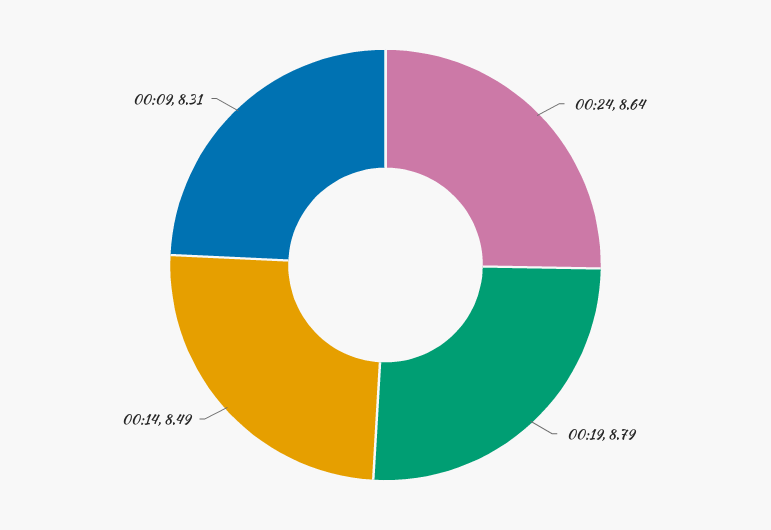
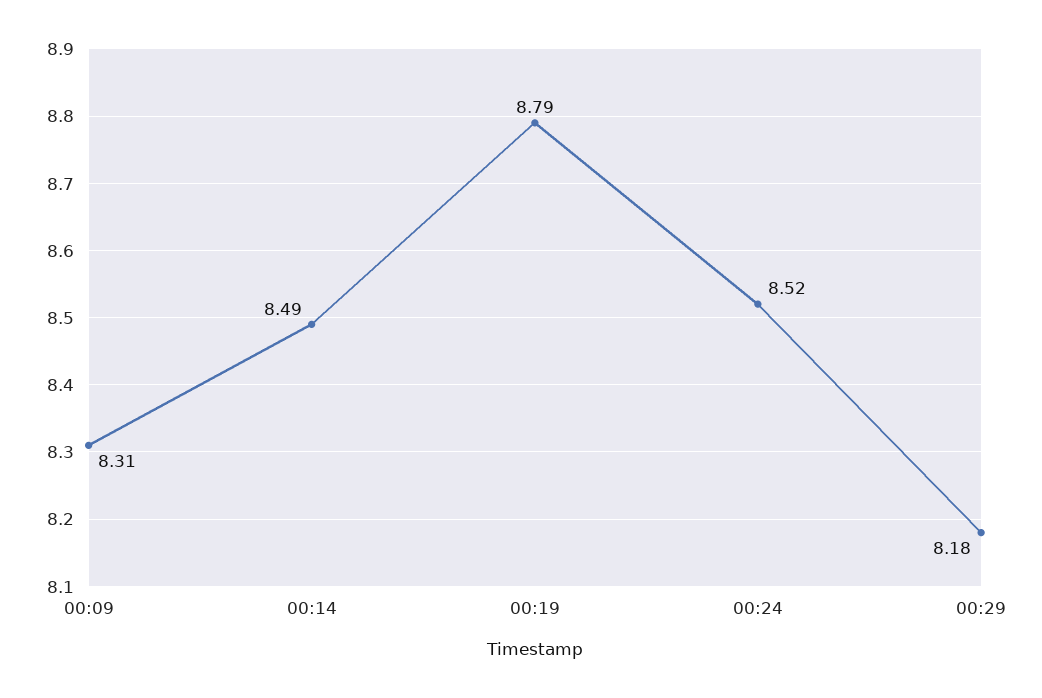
00:24: 8.64 -> 8.52
00:29: none -> 8.18

